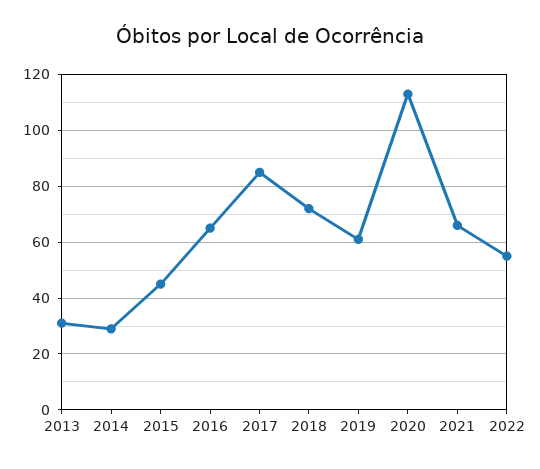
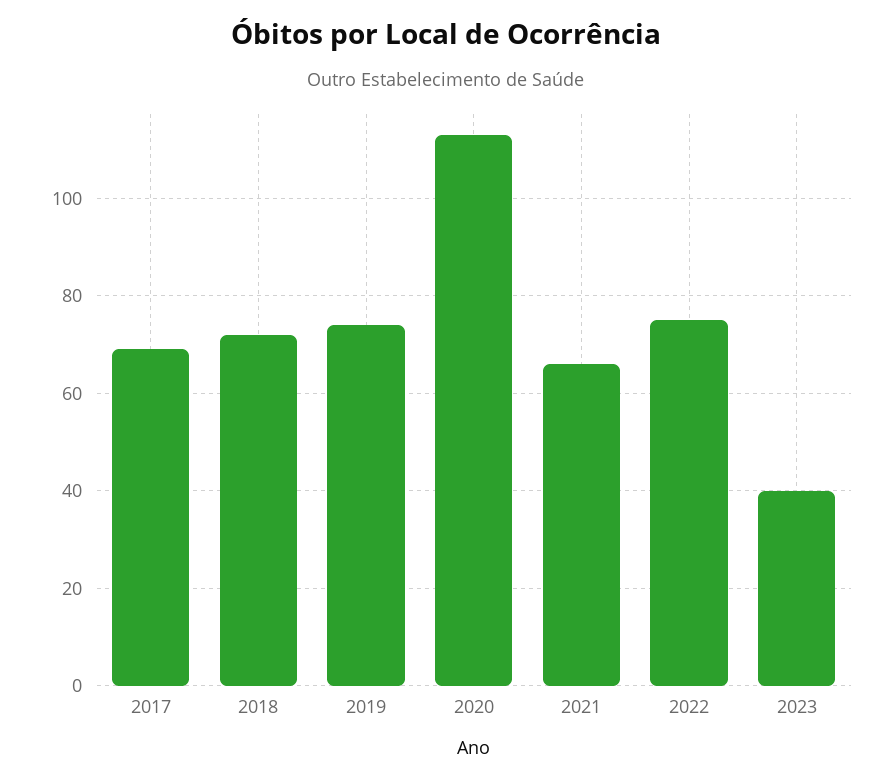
2013: 30 -> none
2014: 30 -> none
2015: 45 -> none
2016: 65 -> none
2017: 85 -> 70
2019: 60 -> 75
2022: 55 -> 75
2023: none -> 40

